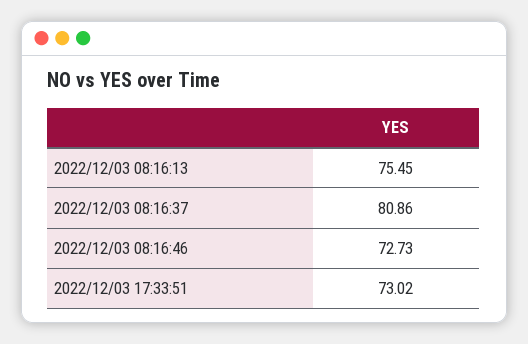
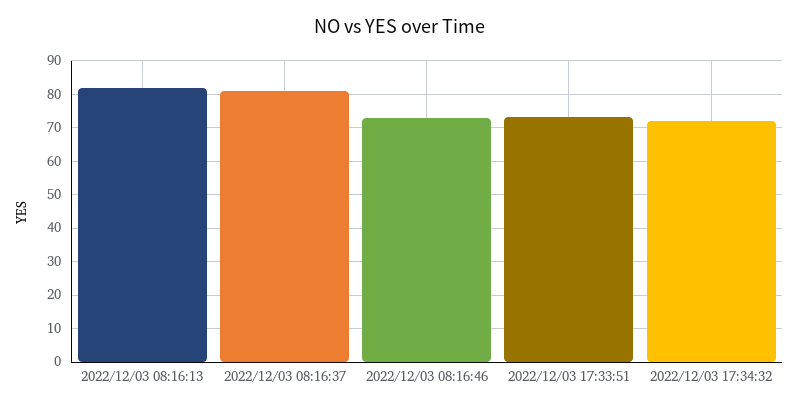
2022/12/03 08:16:13: 75.45 -> 82
2022/12/03 17:34:32: none -> 72

